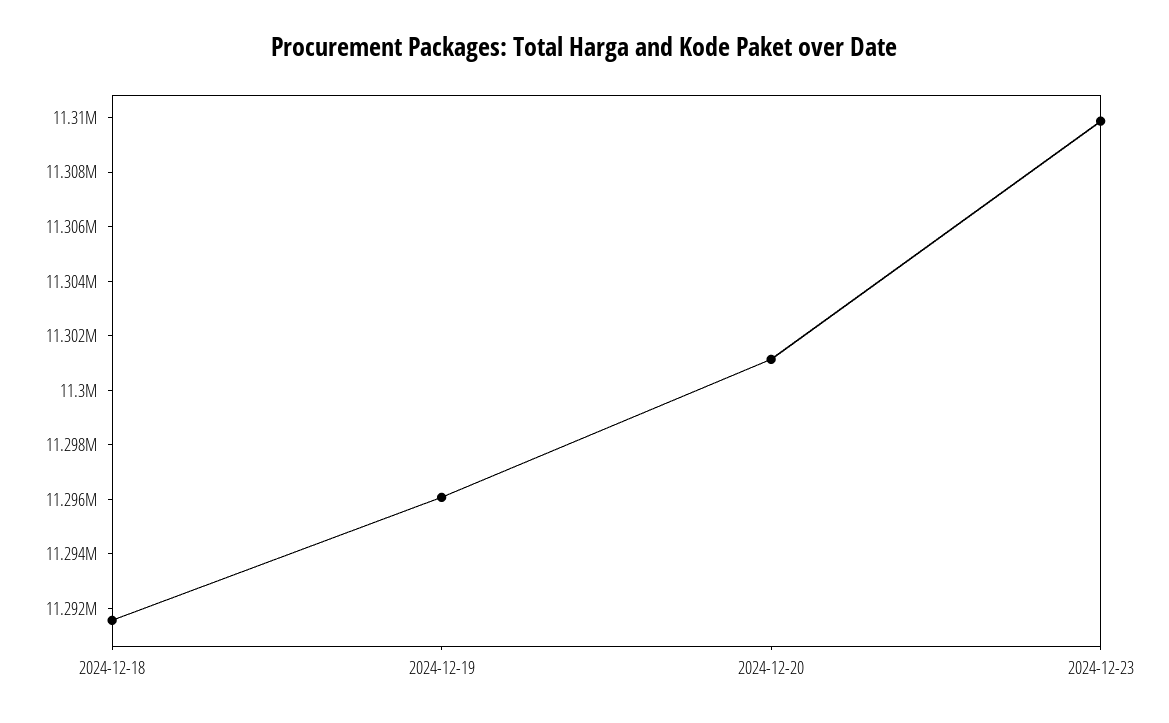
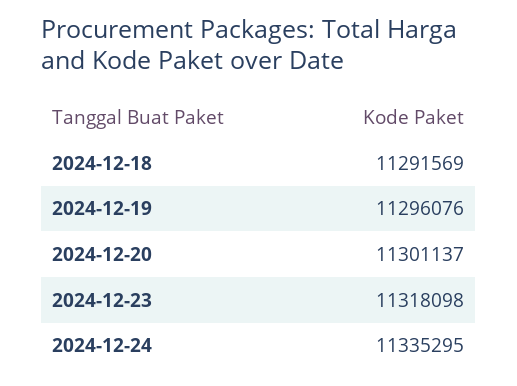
2024-12-23: 11310000 -> 11318098
2024-12-24: none -> 11335295

